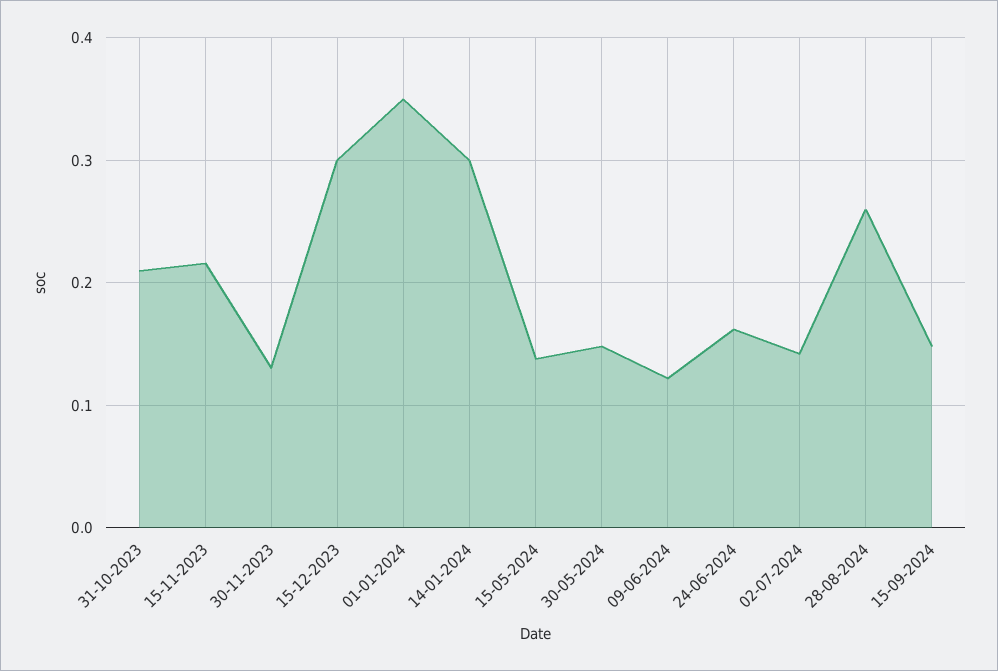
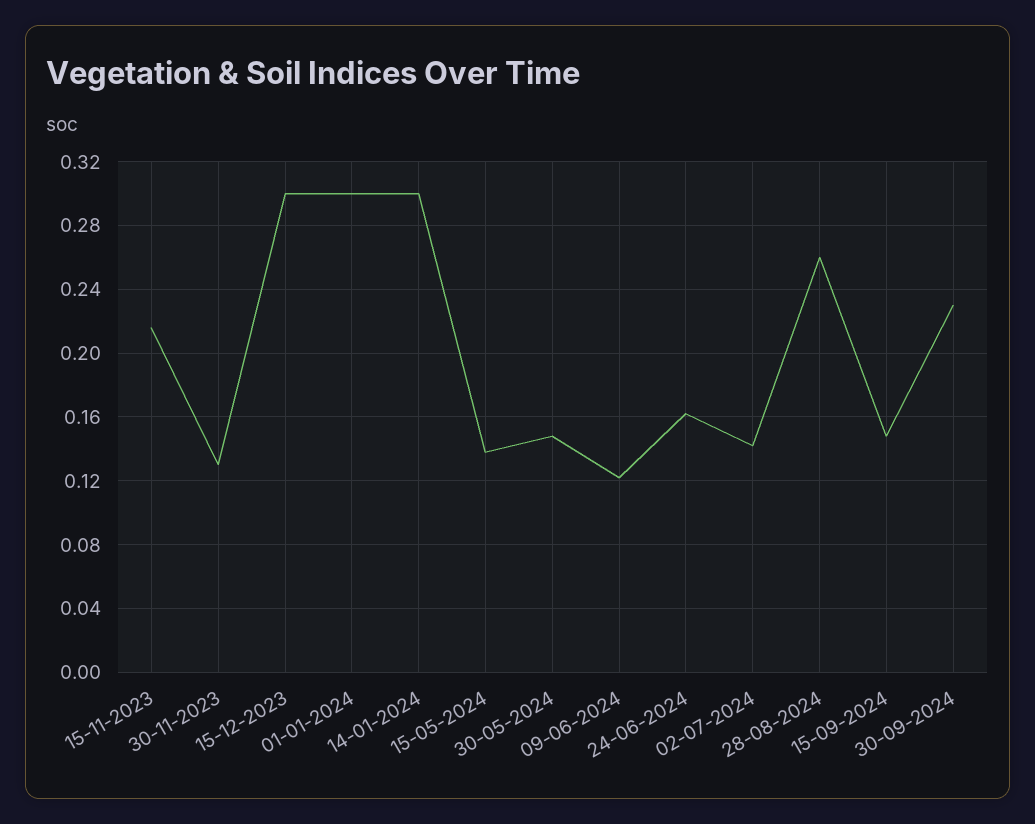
31-10-2023: 0.21 -> none
01-01-2024: 0.35 -> 0.3
30-09-2024: none -> 0.23

